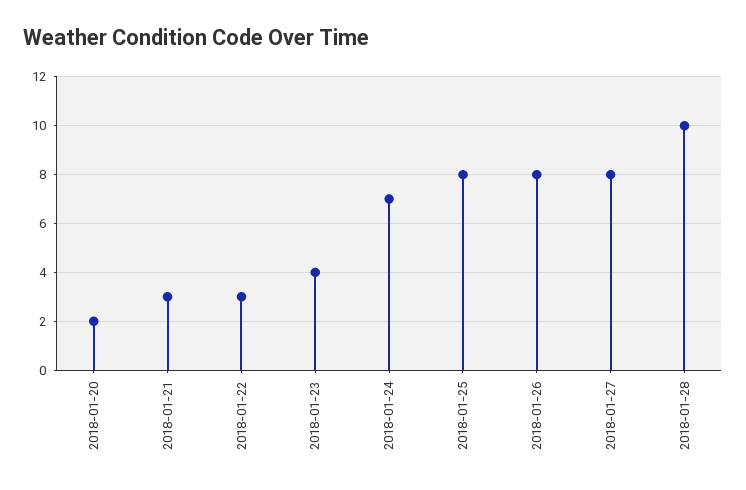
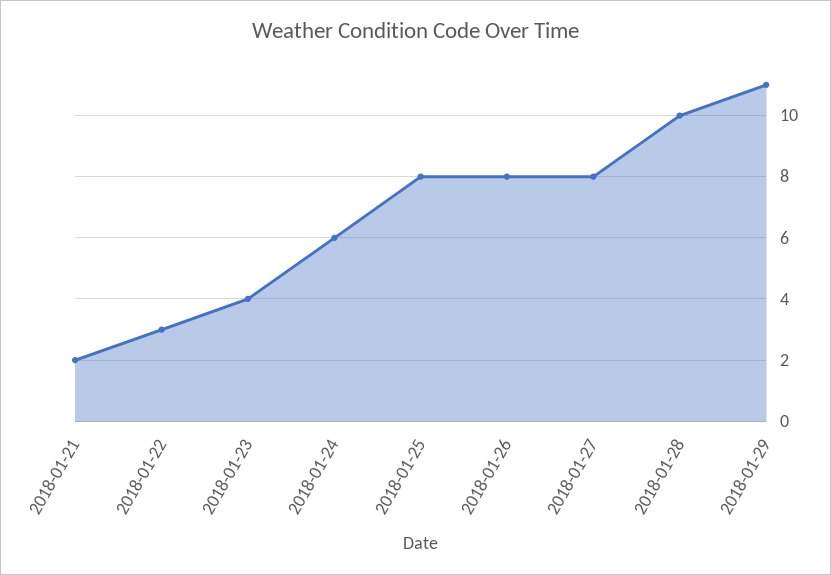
2018-01-20: 2 -> none
2018-01-21: 3 -> 2
2018-01-24: 7 -> 6
2018-01-29: none -> 11

